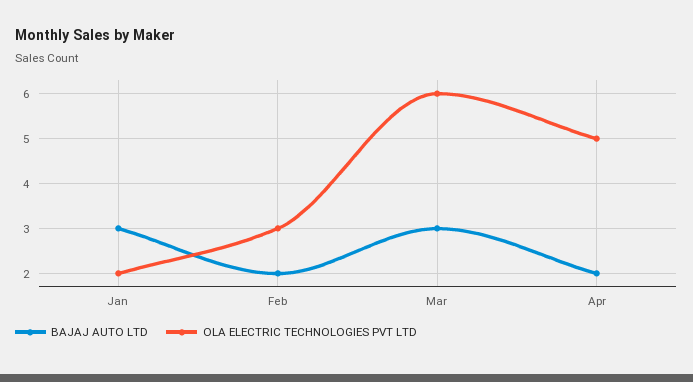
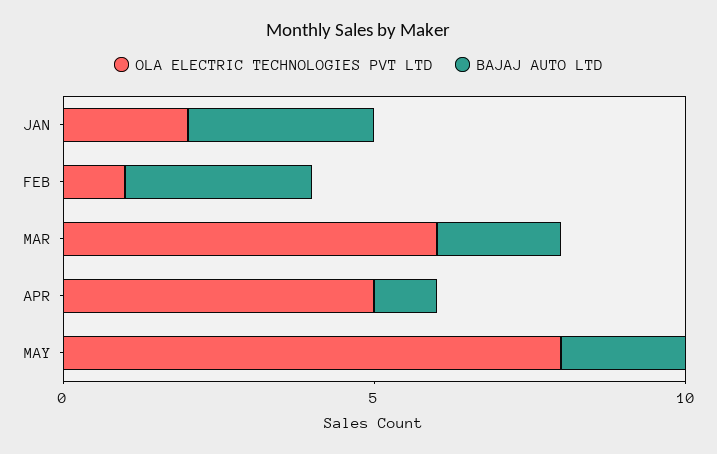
BAJAJ AUTO LTD, Feb: 2 -> 3
OLA ELECTRIC TECHNOLOGIES PVT LTD, Feb: 3 -> 1
BAJAJ AUTO LTD, Mar: 3 -> 2
BAJAJ AUTO LTD, Apr: 2 -> 1
OLA ELECTRIC TECHNOLOGIES PVT LTD, MAY: none -> 8
BAJAJ AUTO LTD, MAY: none -> 2

